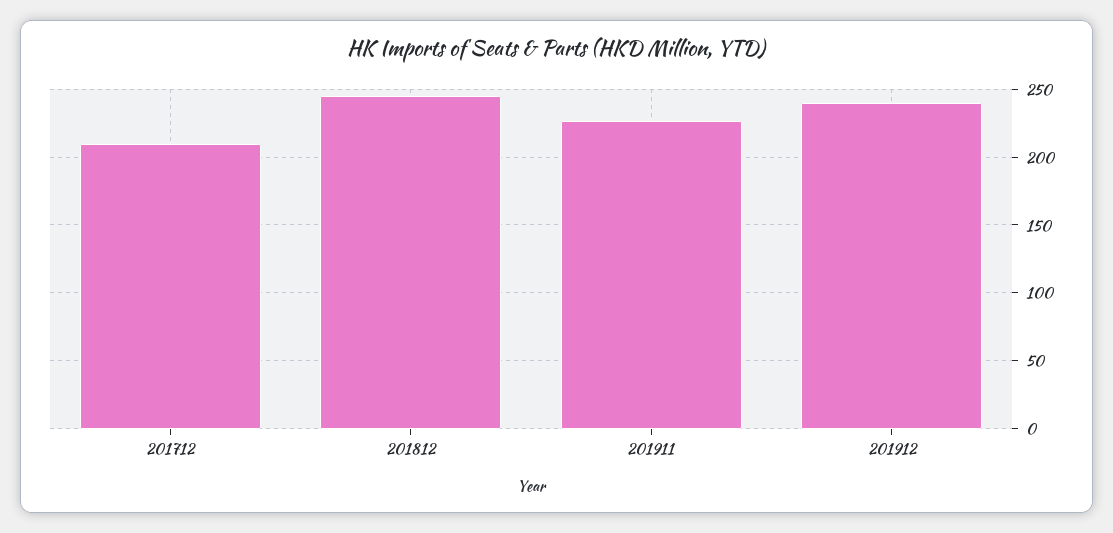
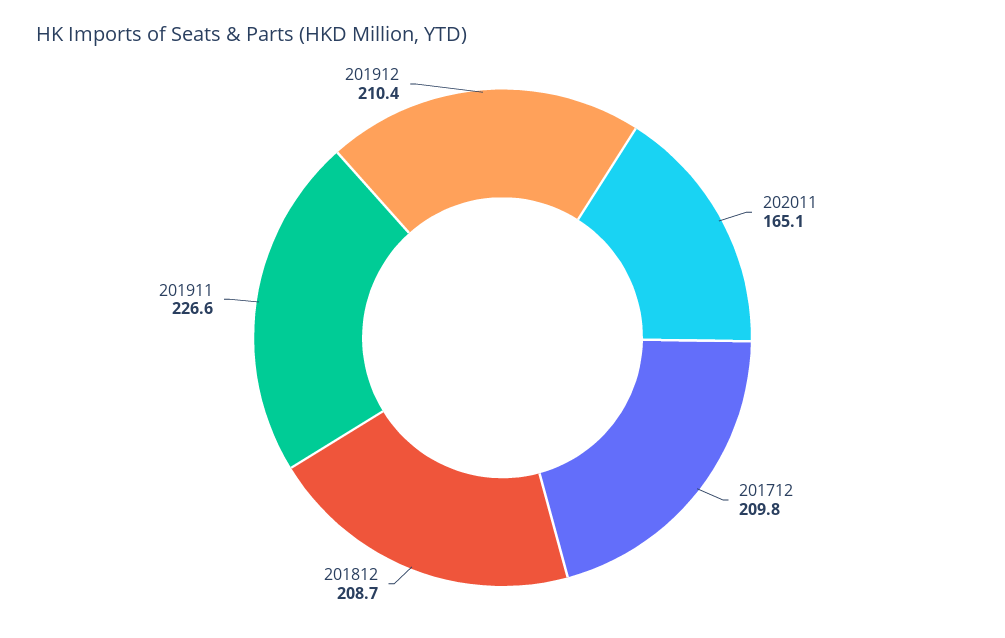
201812: 245 -> 208.7
201912: 240 -> 210.4
202011: none -> 165.1

